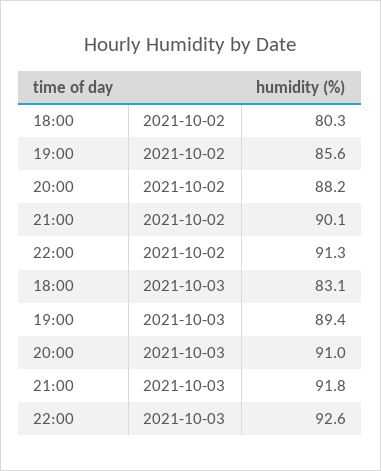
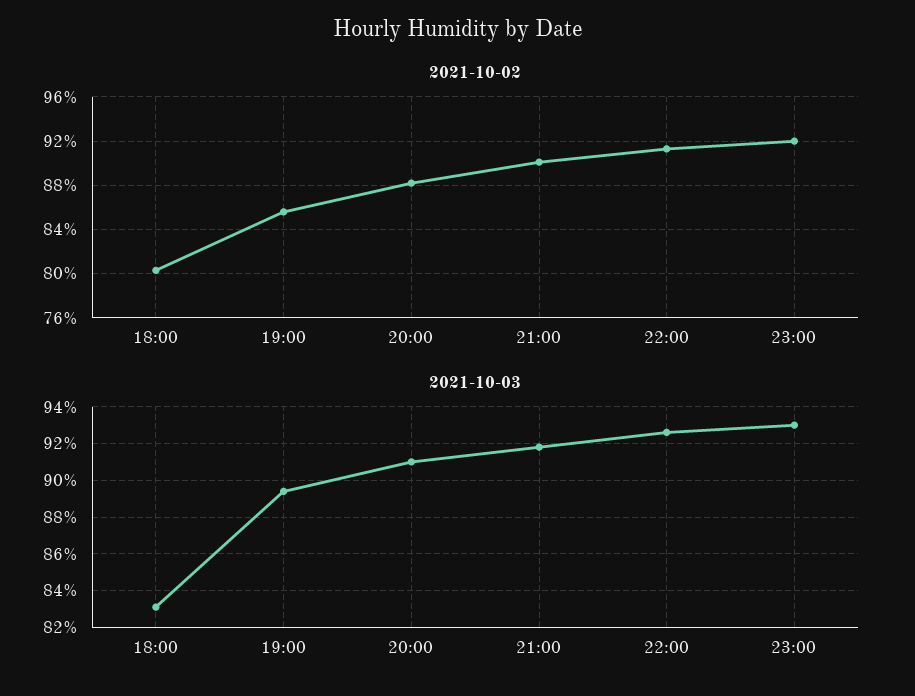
2021-10-02, 23:00: none -> 92
2021-10-03, 23:00: none -> 93

